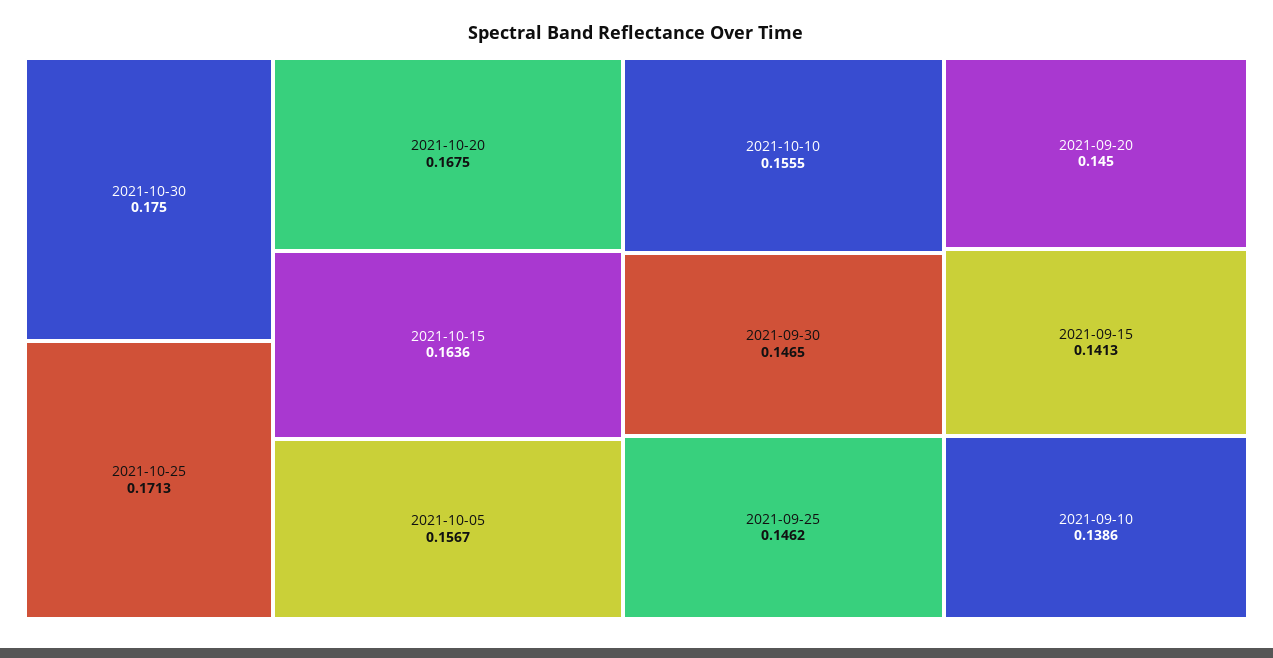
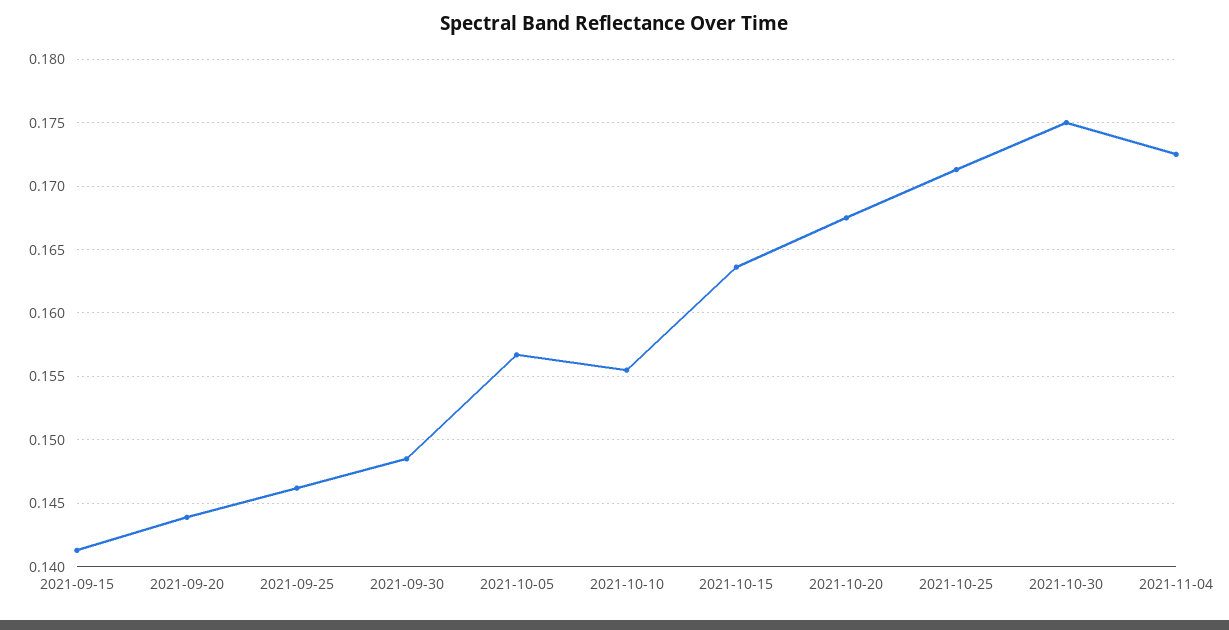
2021-09-30: 0.1465 -> 0.1485
2021-09-20: 0.145 -> 0.144
2021-09-10: 0.1386 -> none
2021-11-04: none -> 0.1725

